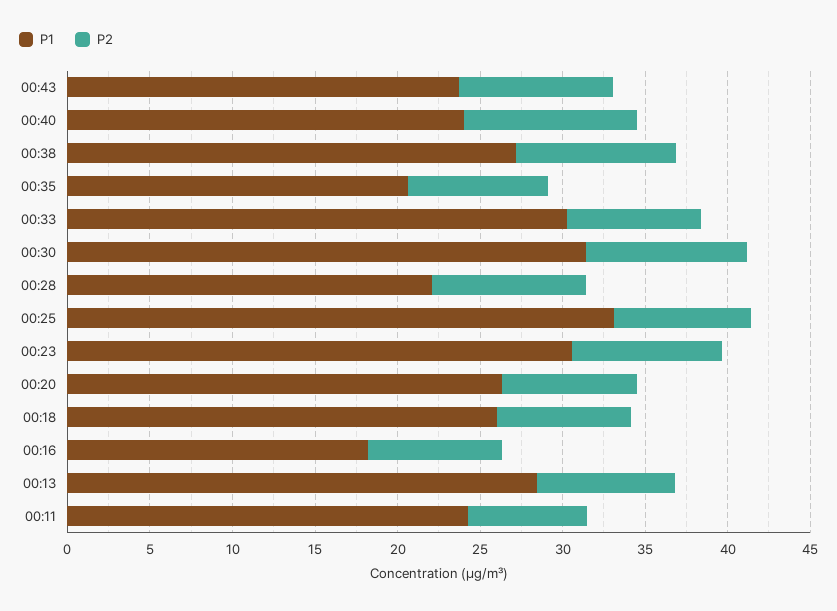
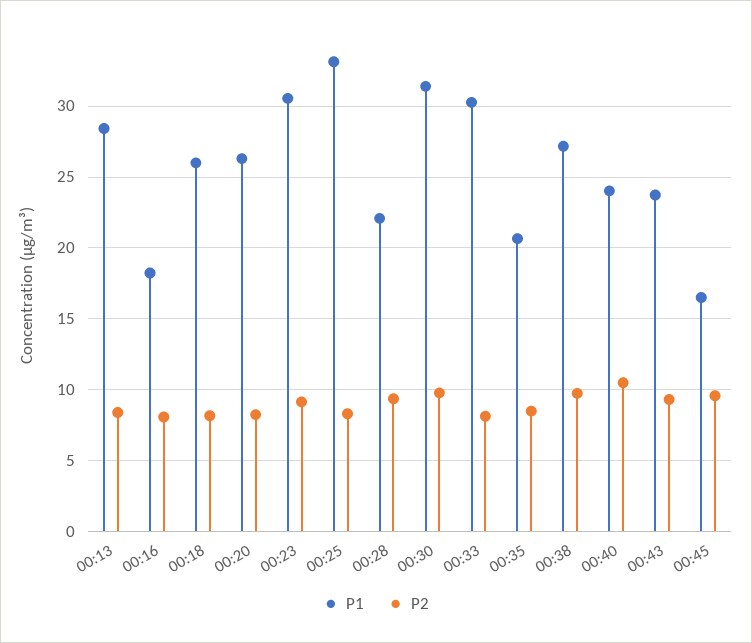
P1, 00:11: 24 -> none
P2, 00:11: 7 -> none
P1, 00:45: none -> 16.5
P2, 00:45: none -> 9.5

